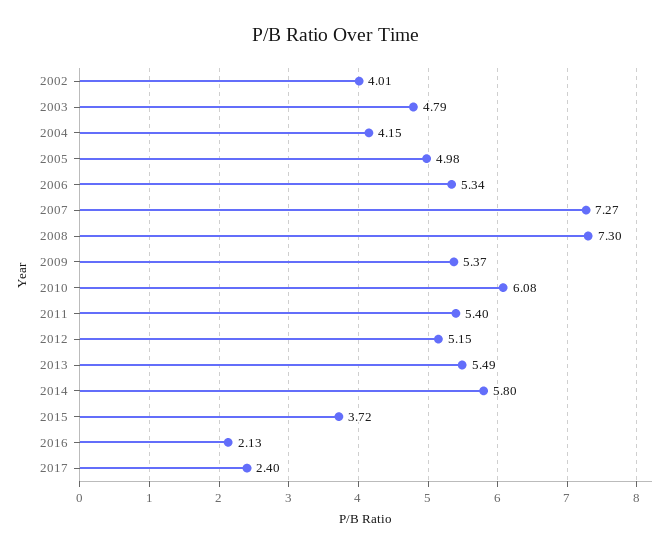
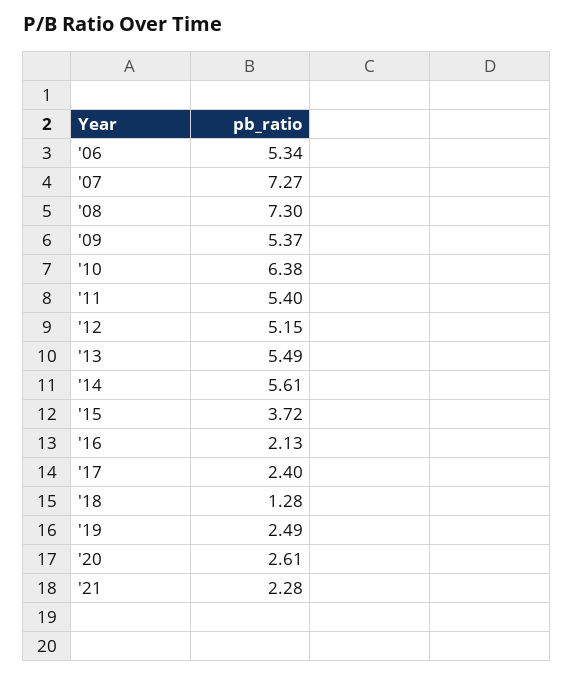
2002: 4.01 -> none
2003: 4.79 -> none
2004: 4.15 -> none
2005: 4.98 -> none
2010: 6.08 -> 6.38
2014: 5.8 -> 5.61
'18: none -> 1.28
'19: none -> 2.49
'20: none -> 2.61
'21: none -> 2.28

